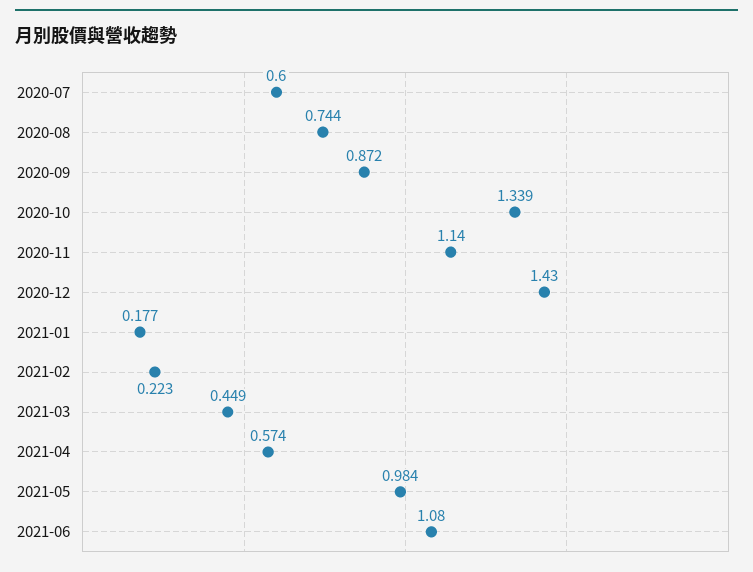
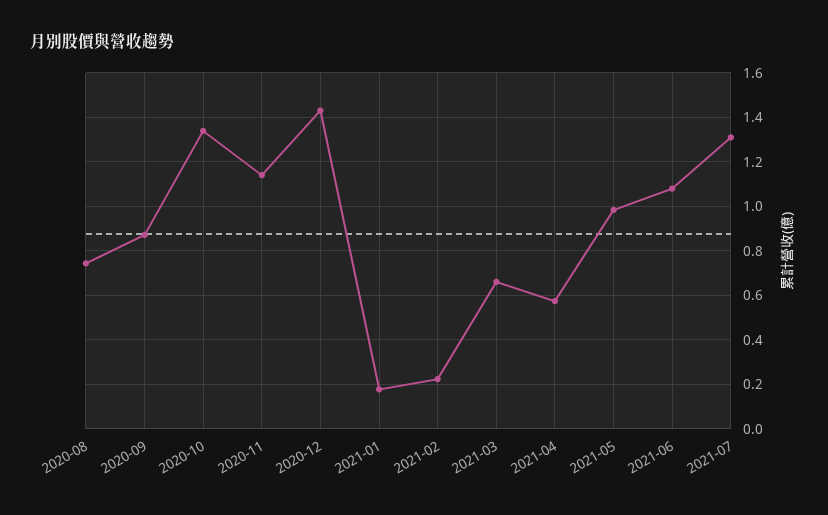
2020-07: 0.6 -> none
2021-03: 0.449 -> 0.65
2021-07: none -> 1.3

